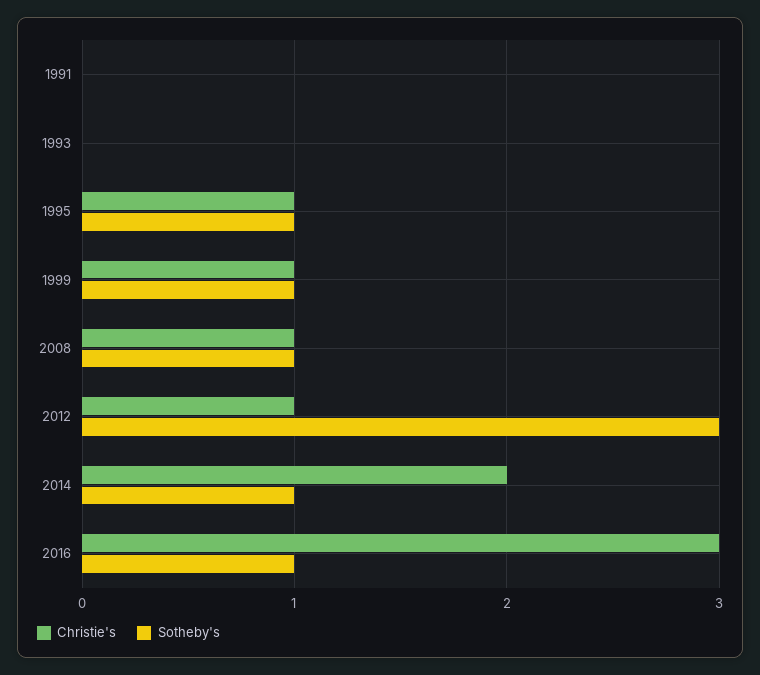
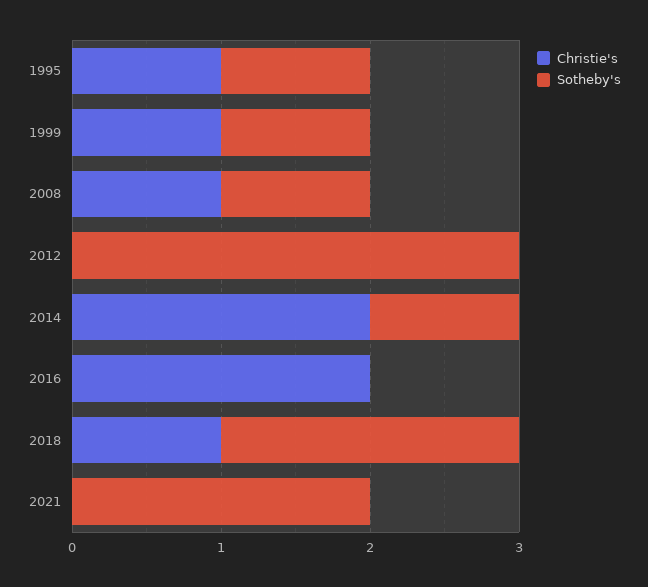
Christie's, 1991: 0 -> none
Sotheby's, 1991: 0 -> none
Christie's, 1993: 0 -> none
Sotheby's, 1993: 0 -> none
Christie's, 2012: 1 -> 0
Christie's, 2016: 3 -> 2
Sotheby's, 2016: 1 -> 0
Christie's, 2018: none -> 1
Sotheby's, 2018: none -> 2
Christie's, 2021: none -> 0
Sotheby's, 2021: none -> 2

